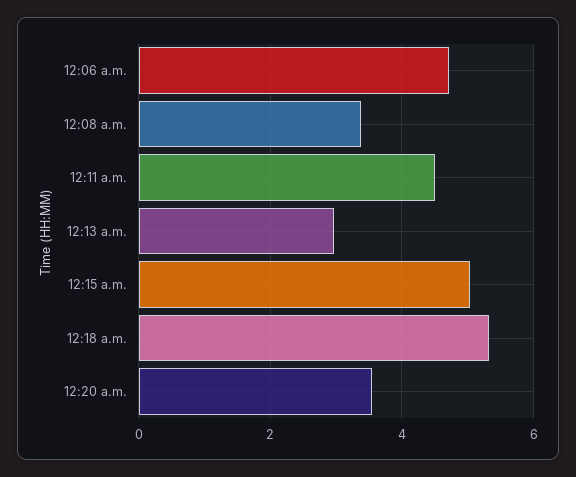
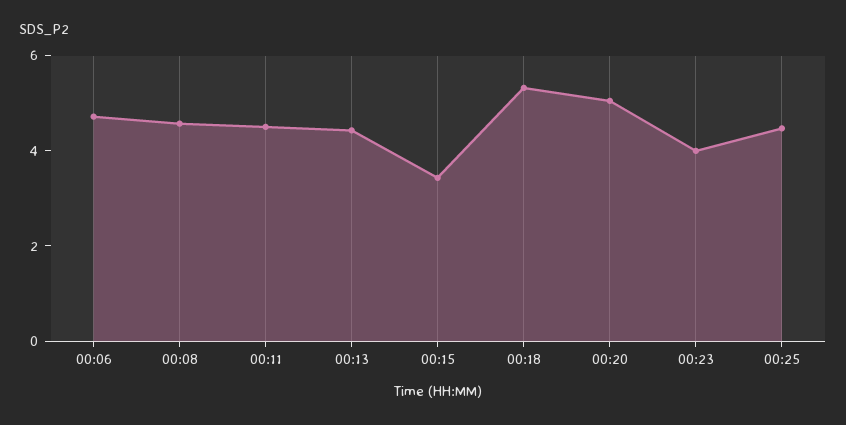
12:08 a.m.: 3.4 -> 4.5
12:13 a.m.: 3 -> 4.5
12:15 a.m.: 5 -> 3.5
12:20 a.m.: 3.6 -> 5
00:23: none -> 4
00:25: none -> 4.5

